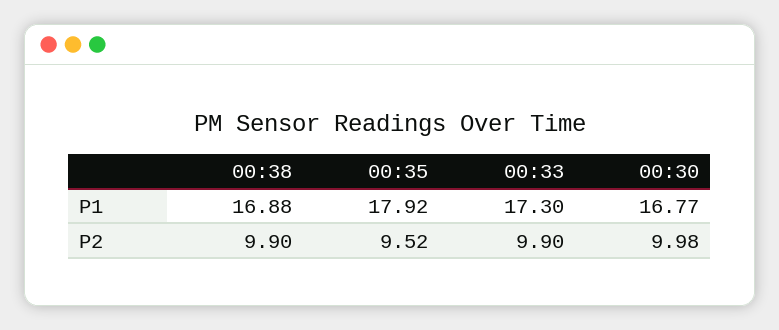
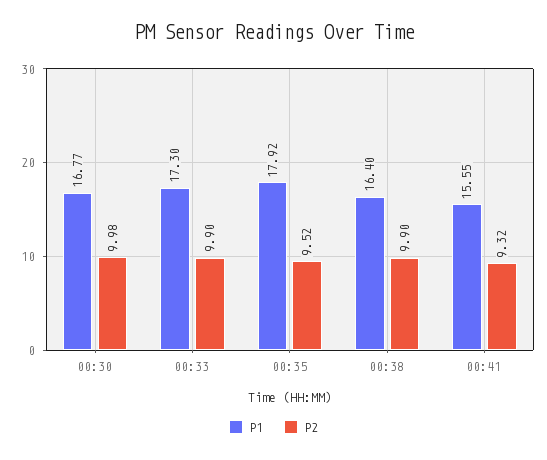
P1, 00:38: 16.88 -> 16.4
P1, 00:41: none -> 15.55
P2, 00:41: none -> 9.32

